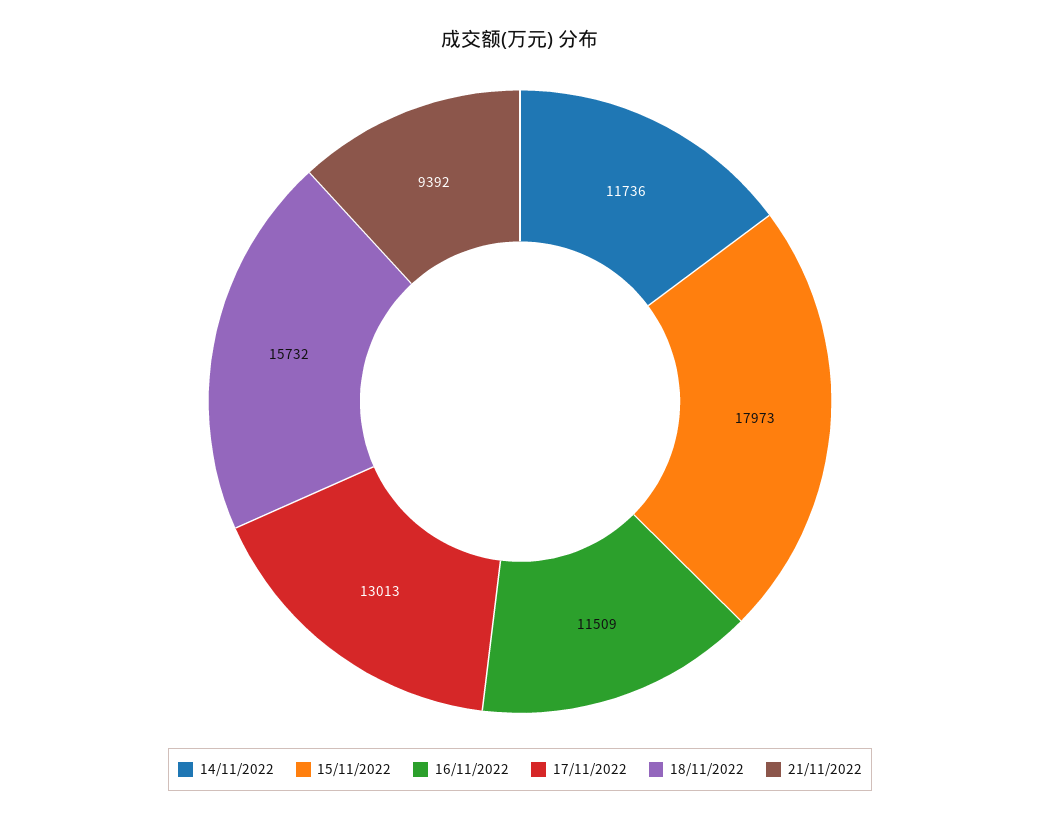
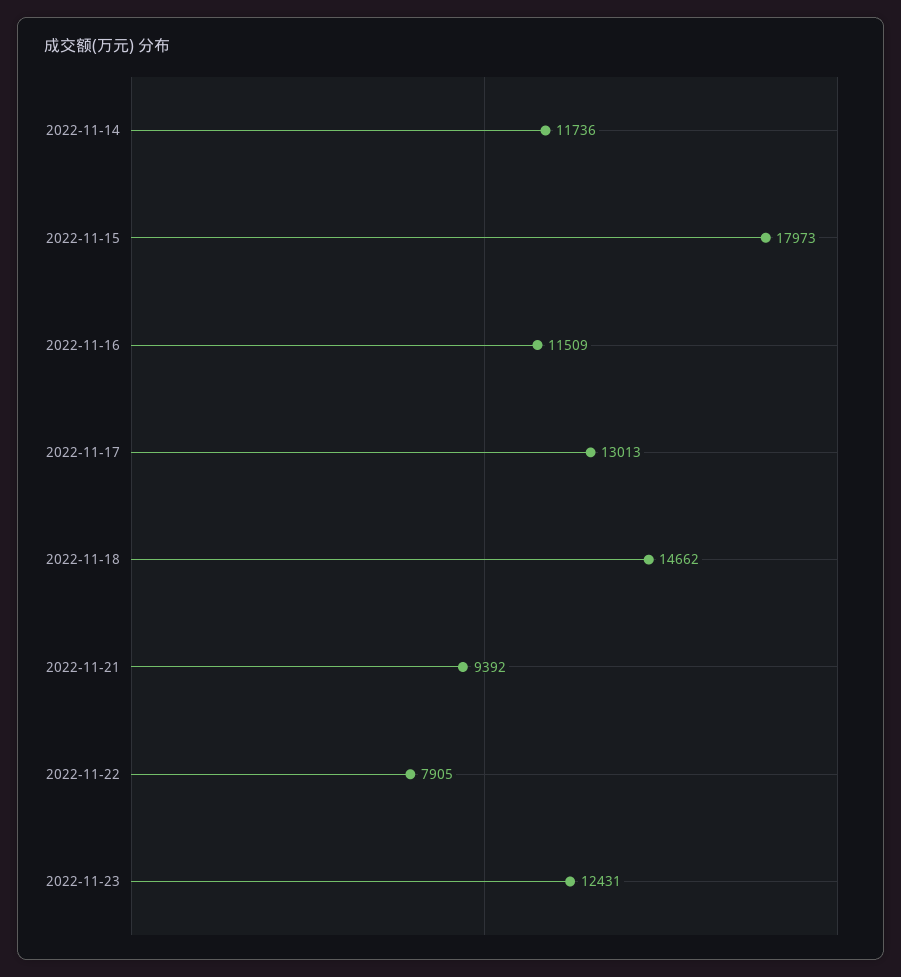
18/11/2022: 15732 -> 14662
2022-11-22: none -> 7905
2022-11-23: none -> 12431

